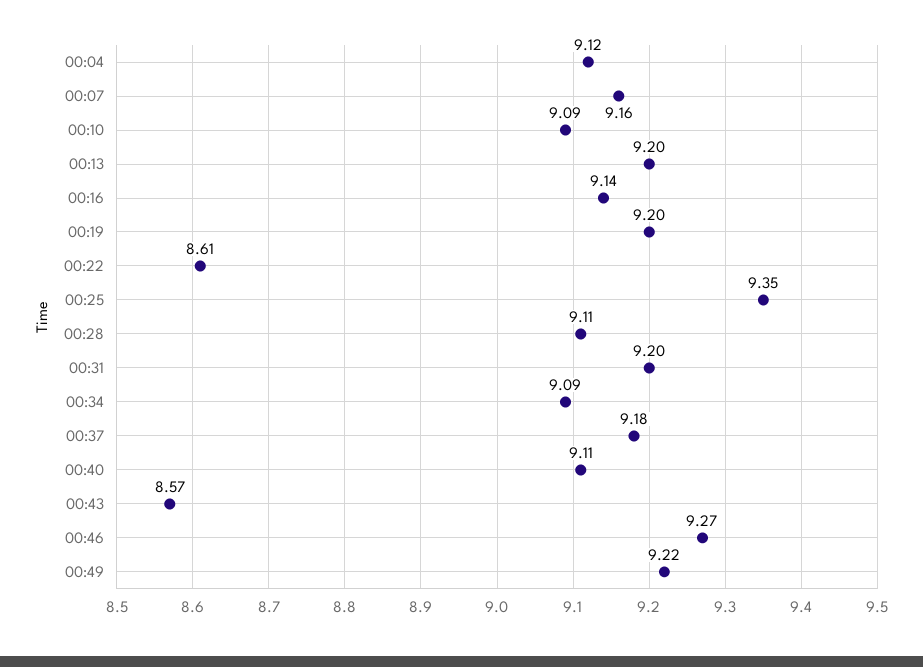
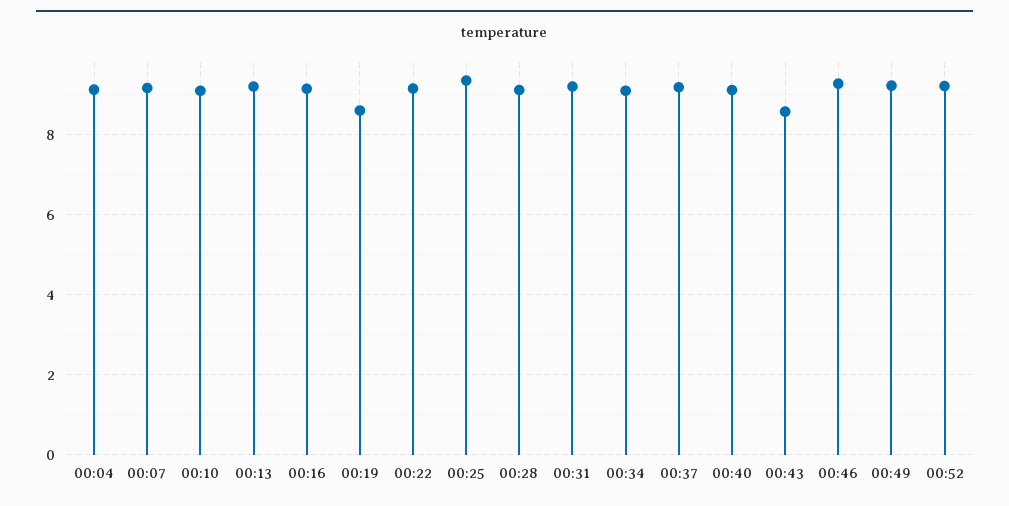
00:19: 9.2 -> 8.6
00:22: 8.61 -> 9.2
00:52: none -> 9.2

